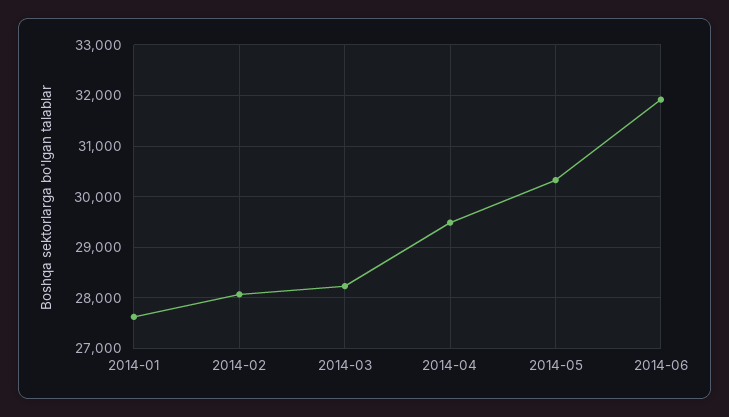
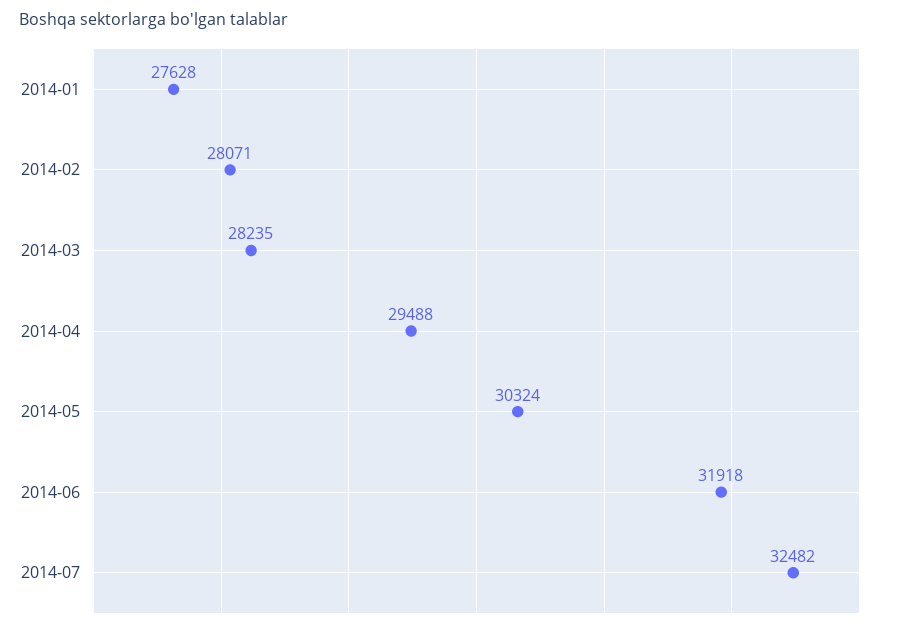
2014-07: none -> 32482

